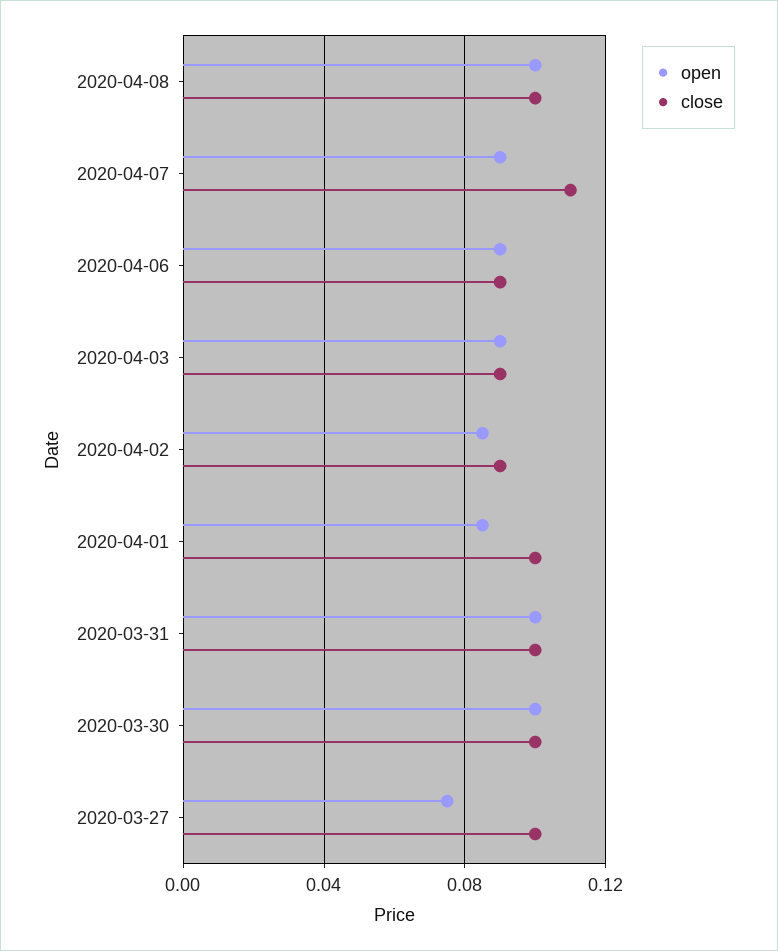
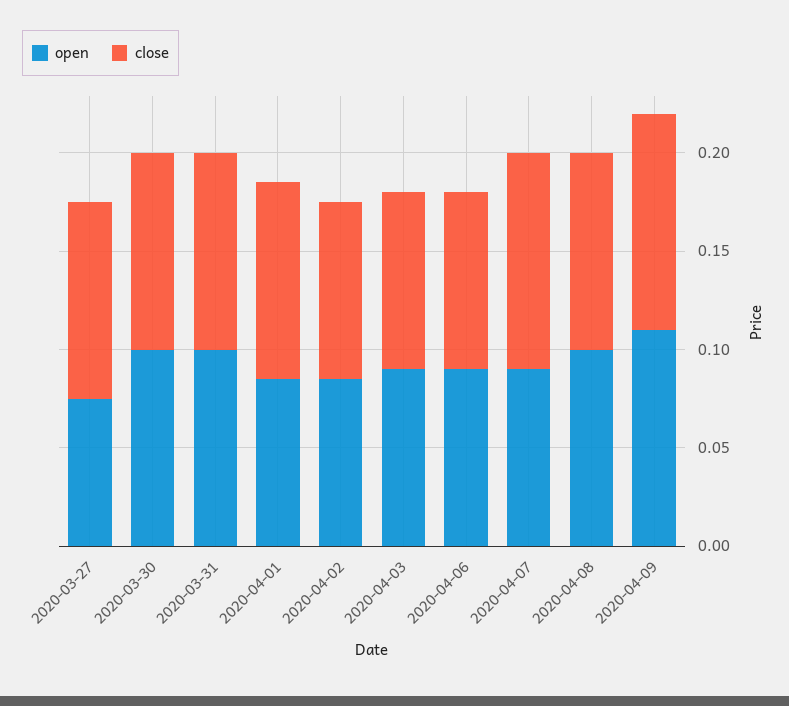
open, 2020-04-09: none -> 0.11
close, 2020-04-09: none -> 0.11

